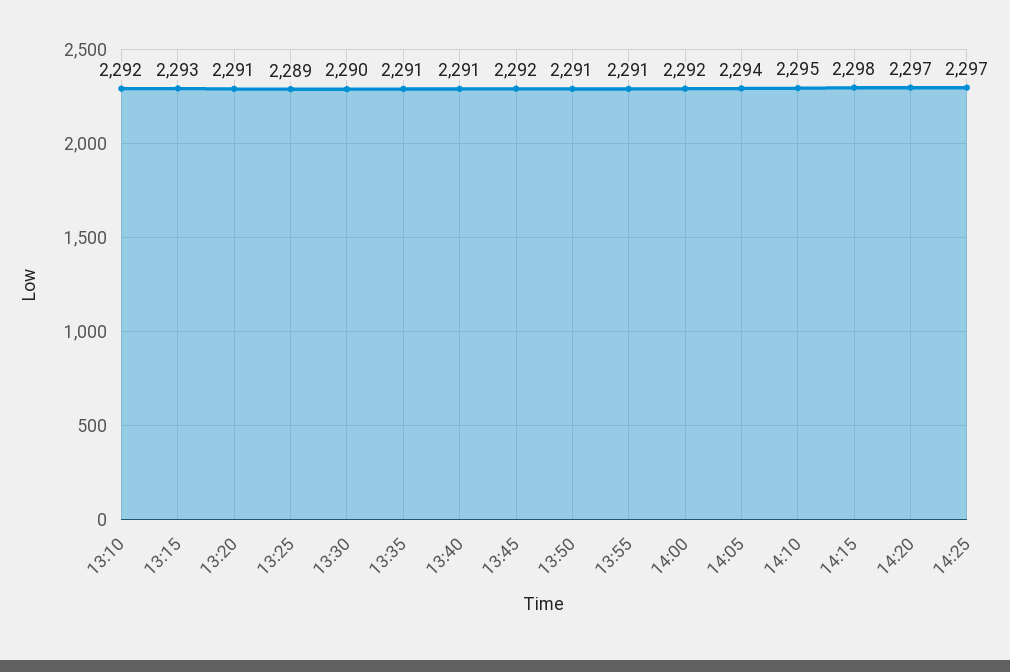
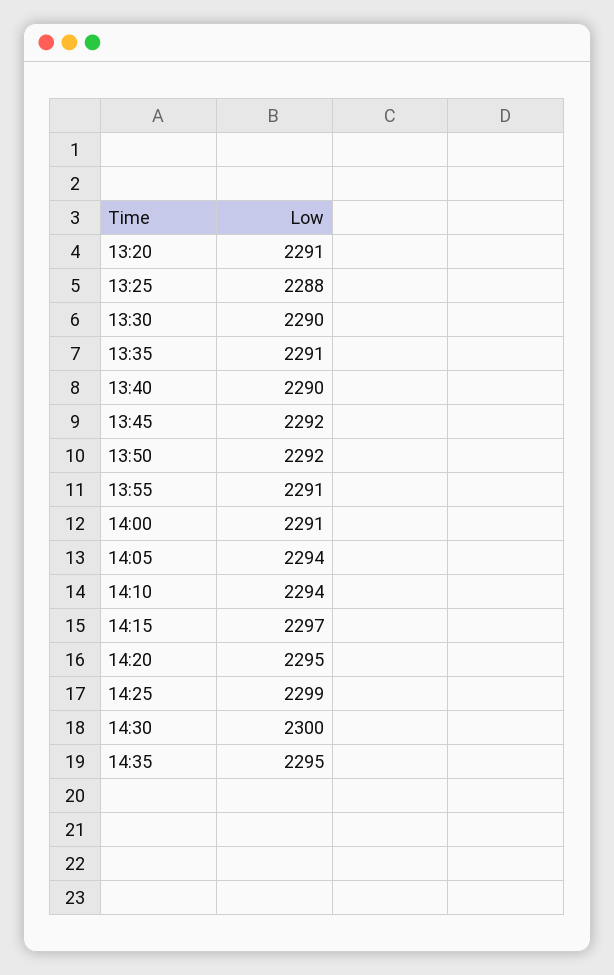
13:10: 2292 -> none
13:15: 2293 -> none
13:25: 2289 -> 2288
13:40: 2291 -> 2290
13:50: 2291 -> 2292
14:00: 2292 -> 2291
14:10: 2295 -> 2294
14:15: 2298 -> 2297
14:20: 2297 -> 2295
14:25: 2297 -> 2299
14:30: none -> 2300
14:35: none -> 2295

